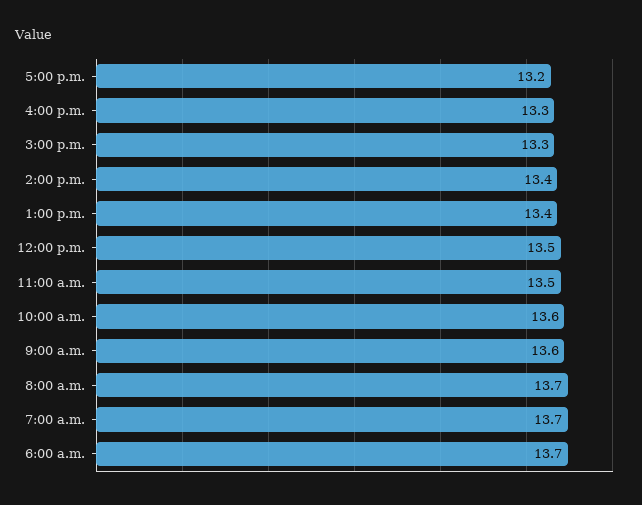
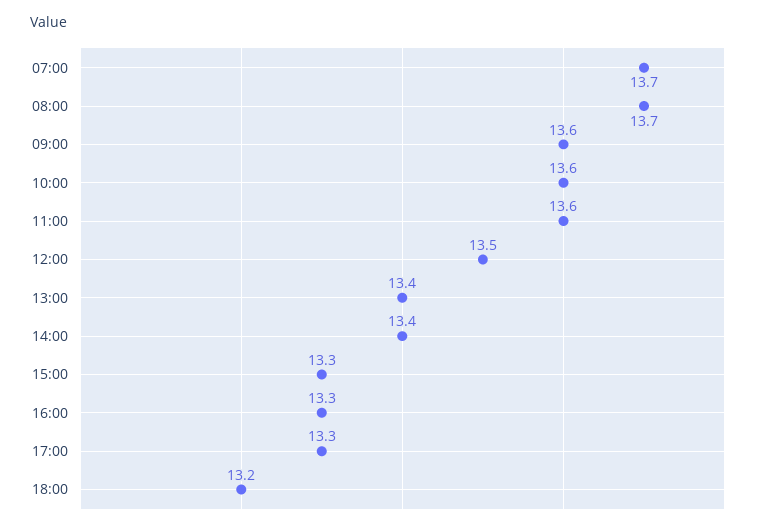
5:00 p.m.: 13.2 -> 13.3
11:00 a.m.: 13.5 -> 13.6
6:00 a.m.: 13.7 -> none
18:00: none -> 13.2

